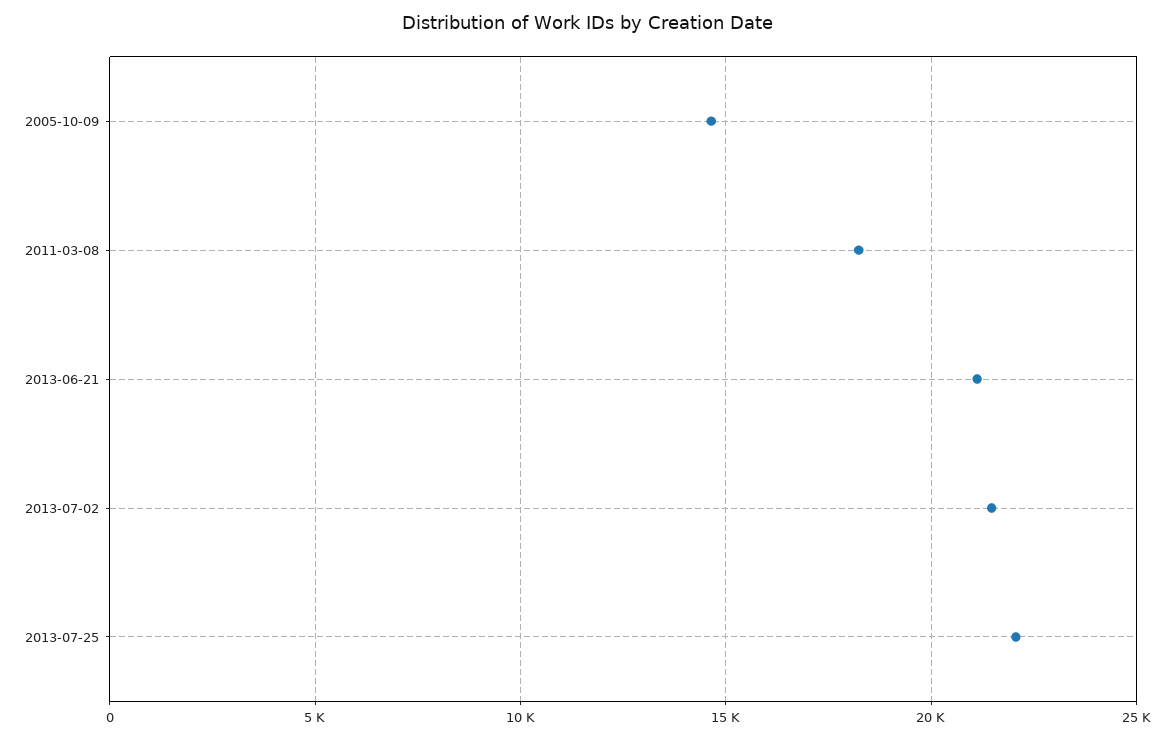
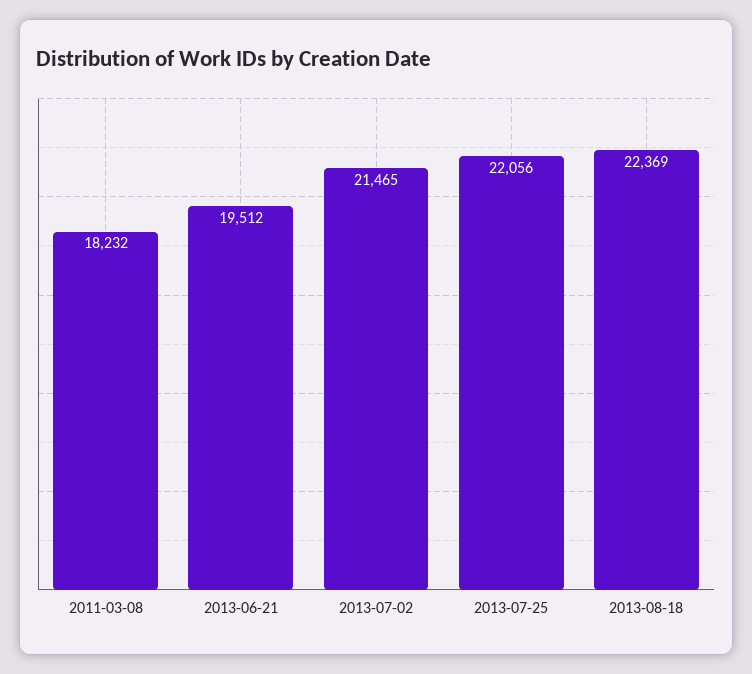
2005-10-09: 14500 -> none
2013-06-21: 21000 -> 19512
2013-08-18: none -> 22369

